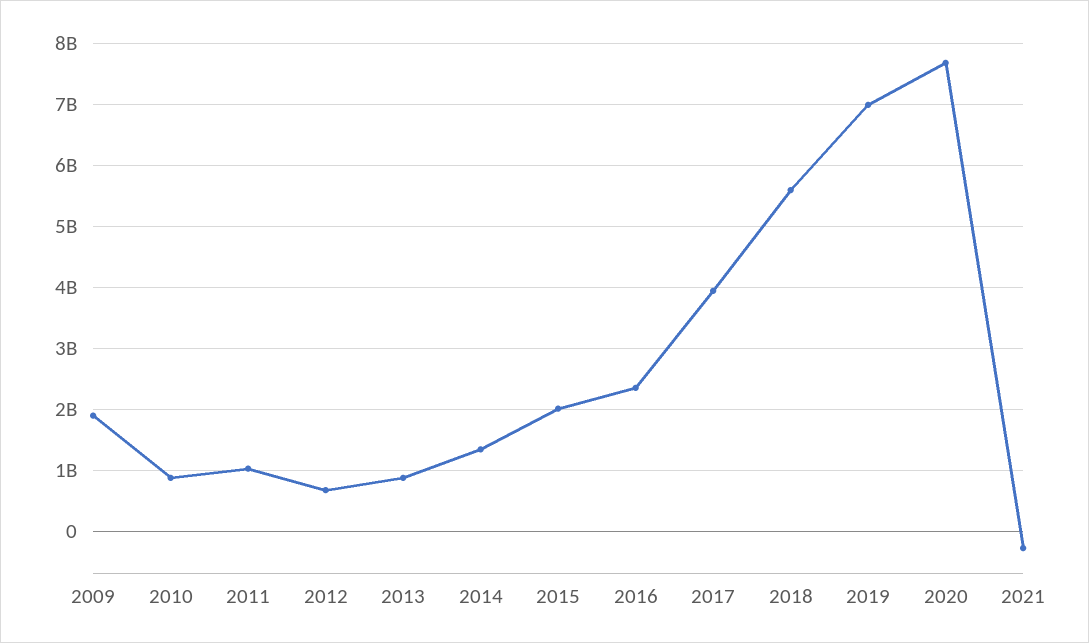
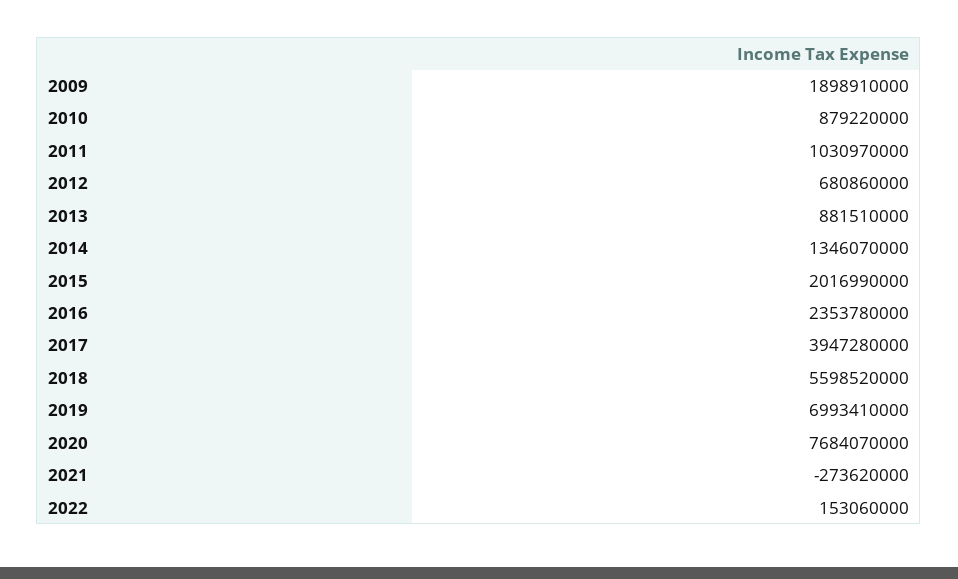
2022: none -> 153060000

